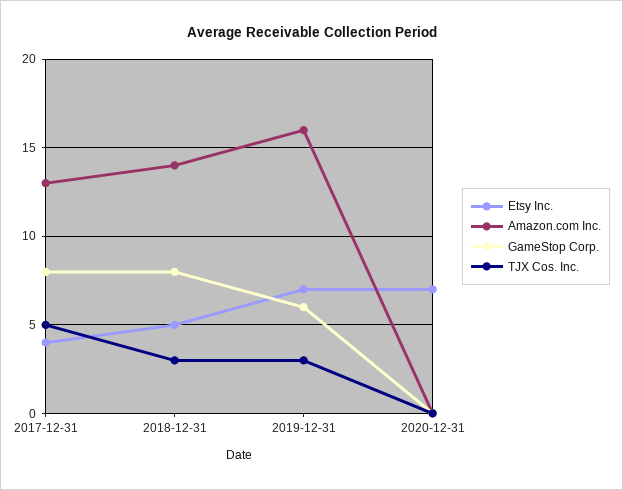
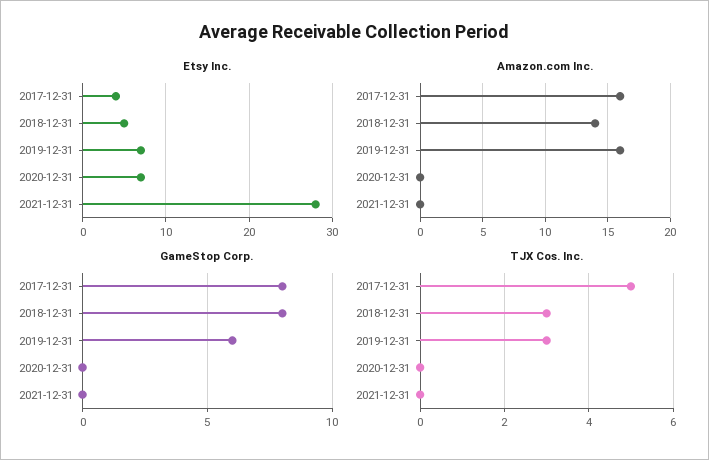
Amazon.com Inc., 2017-12-31: 13 -> 16
Etsy Inc., 2021-12-31: none -> 28
Amazon.com Inc., 2021-12-31: none -> 0
GameStop Corp., 2021-12-31: none -> 0
TJX Cos. Inc., 2021-12-31: none -> 0

